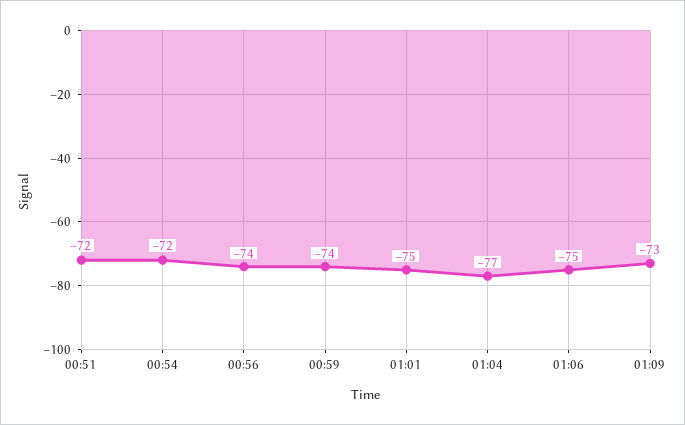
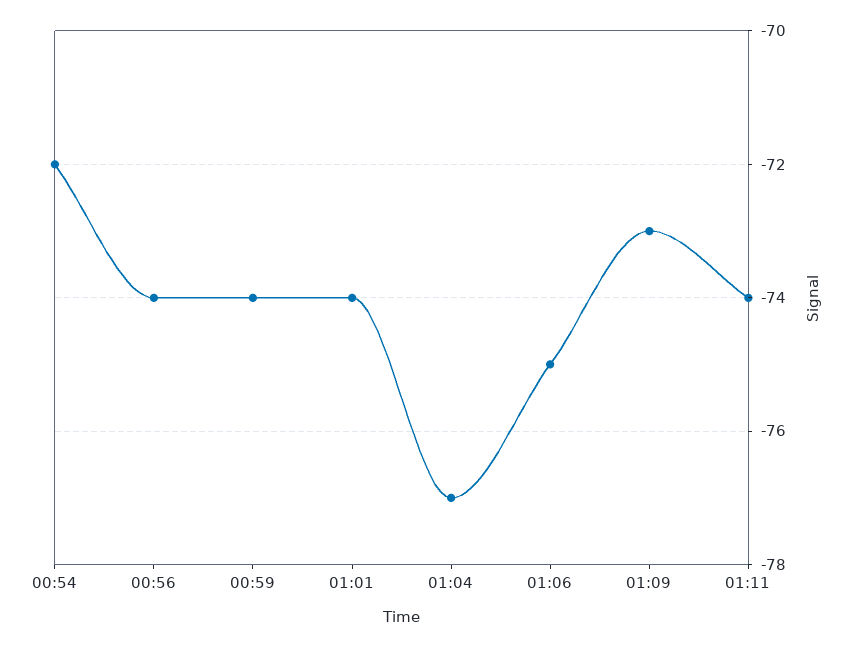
00:51: -72 -> none
01:01: -75 -> -74
01:11: none -> -74

